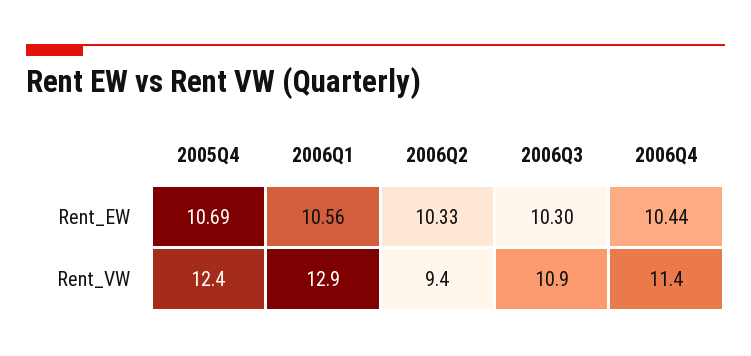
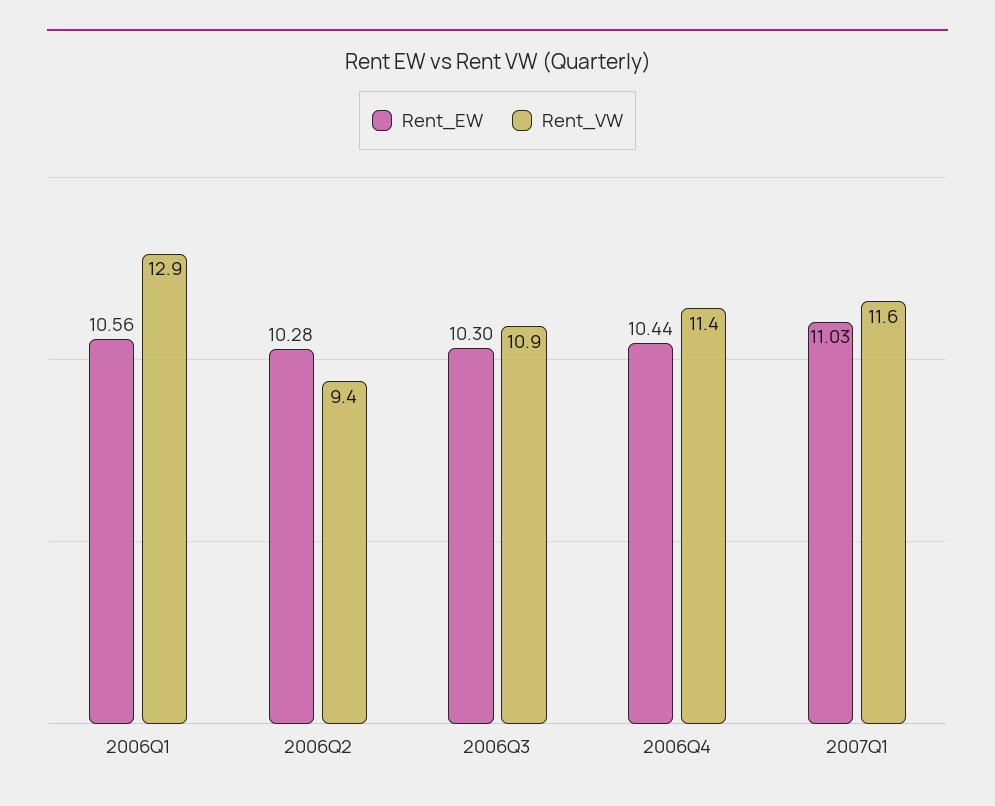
Rent_EW, 2005Q4: 10.69 -> none
Rent_EW, 2006Q2: 10.33 -> 10.28
Rent_VW, 2005Q4: 12.4 -> none
Rent_EW, 2007Q1: none -> 11.03
Rent_VW, 2007Q1: none -> 11.6

